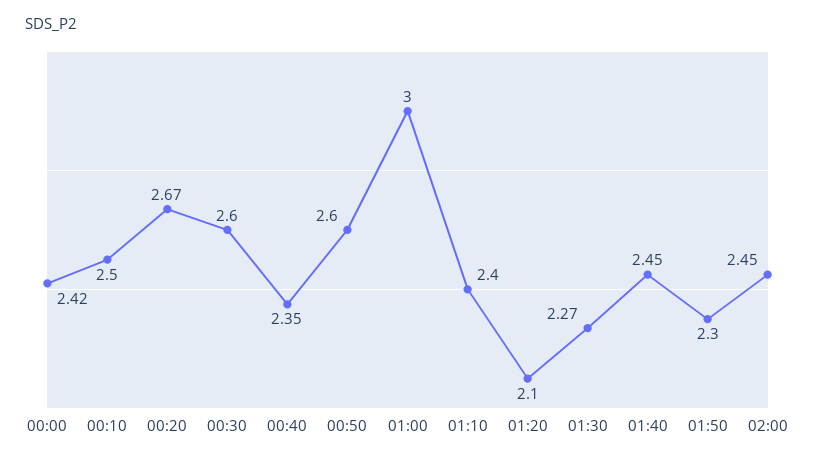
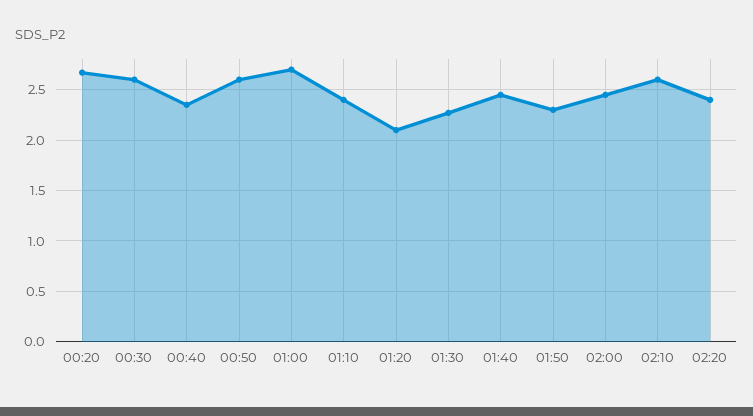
00:00: 2.42 -> none
00:10: 2.5 -> none
01:00: 3 -> 2.7
02:10: none -> 2.6
02:20: none -> 2.4

